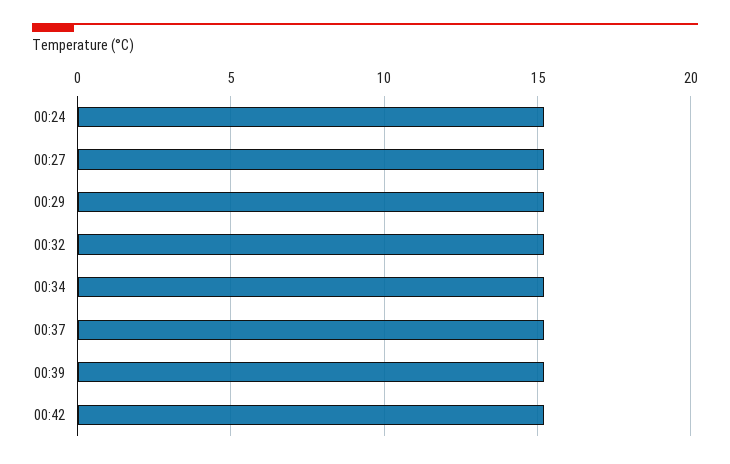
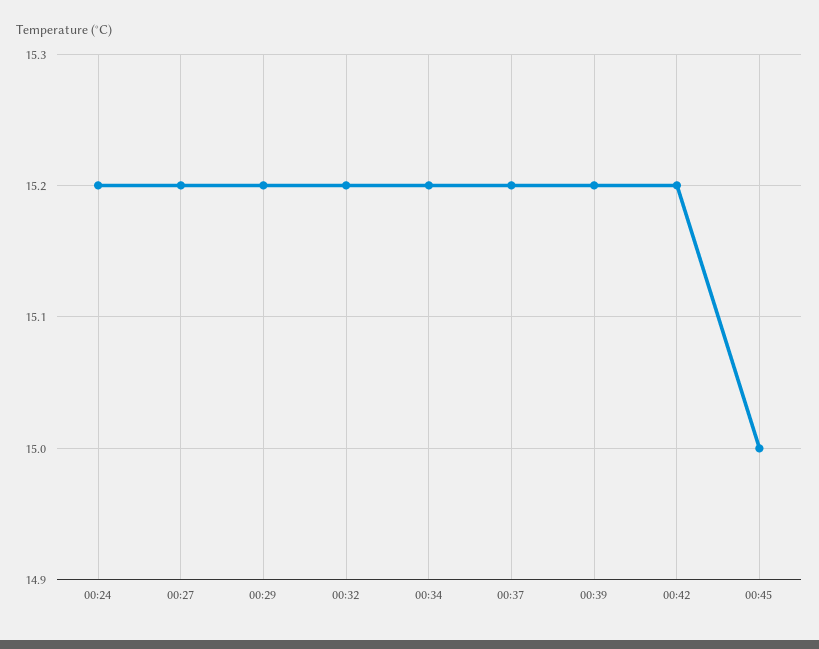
00:45: none -> 15

